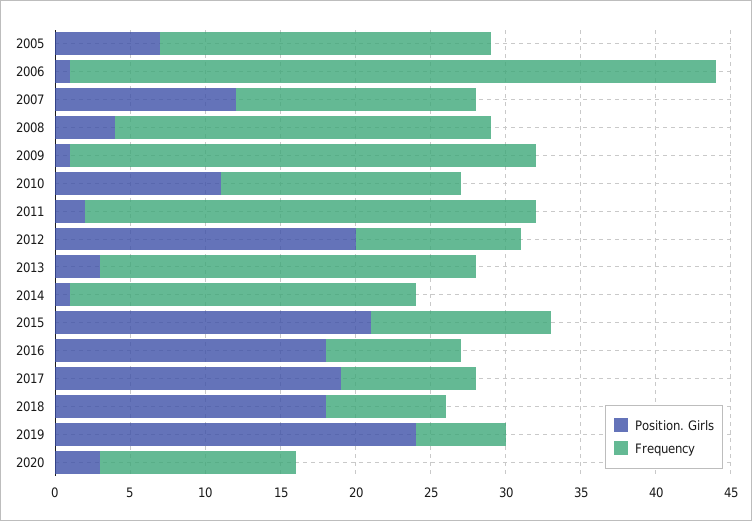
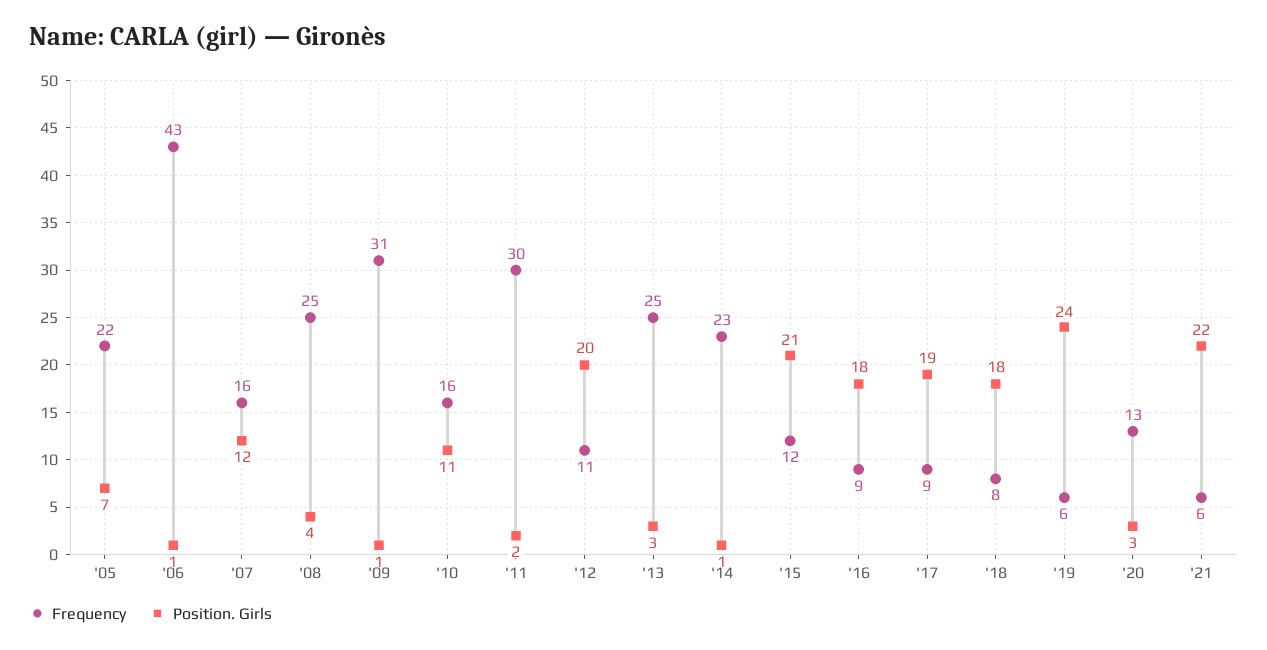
Frequency, '21: none -> 6
Position. Girls, '21: none -> 22

